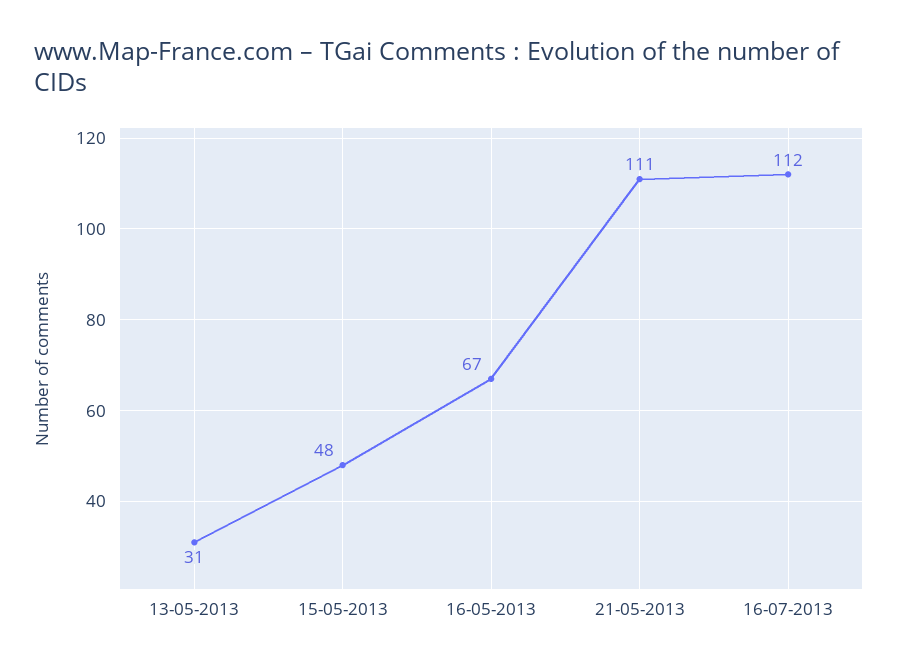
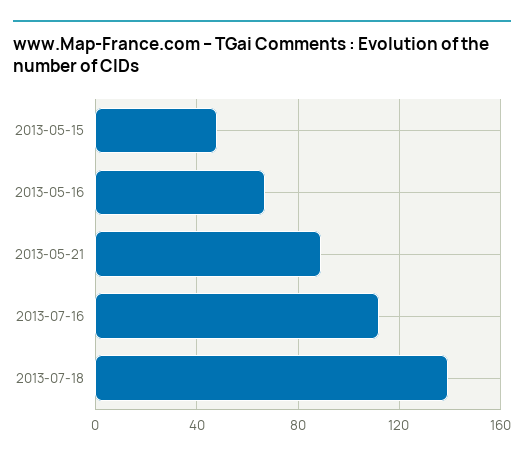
13-05-2013: 31 -> none
21-05-2013: 111 -> 90
2013-07-18: none -> 140

